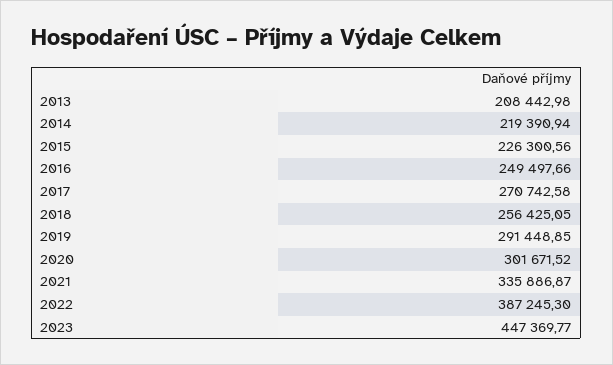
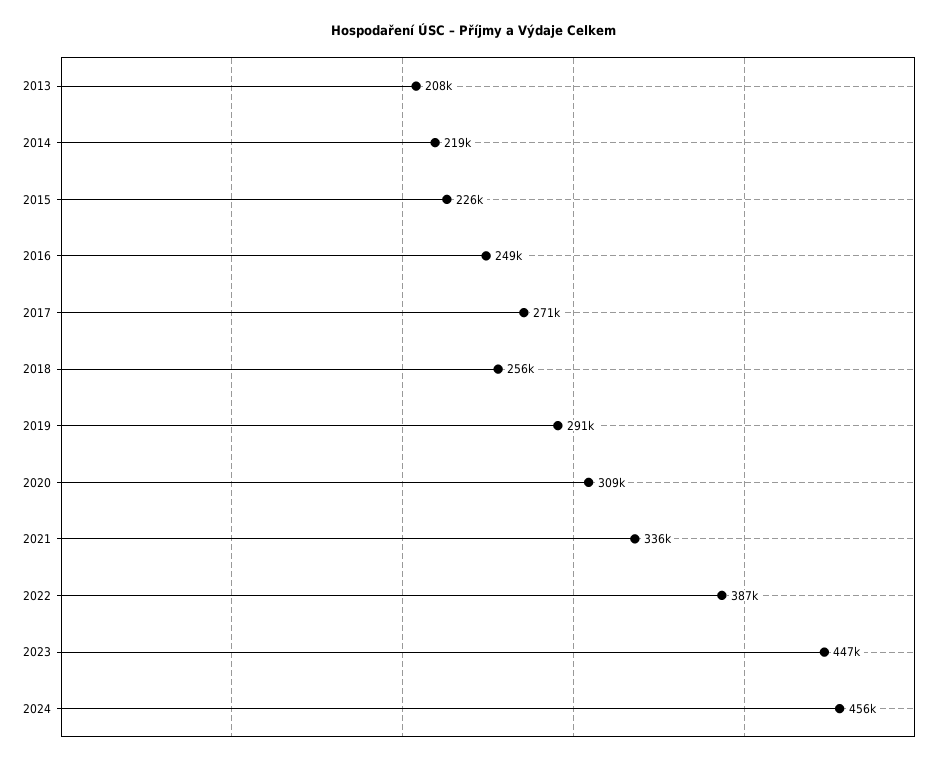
2020: 301671.52 -> 309000
2024: none -> 456000

